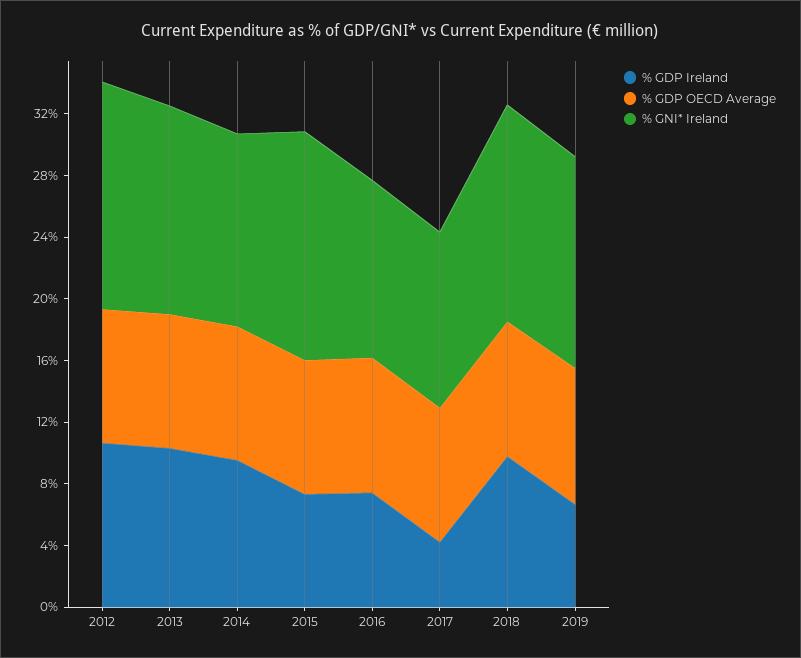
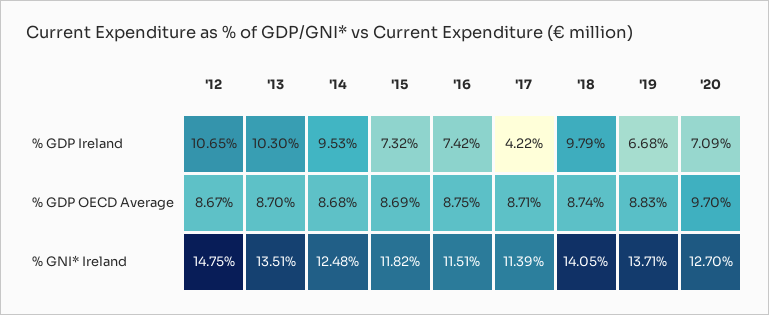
% GNI* Ireland, 2015: 15 -> 11.82
% GDP Ireland, '20: none -> 7.09
% GDP OECD Average, '20: none -> 9.7
% GNI* Ireland, '20: none -> 12.7

